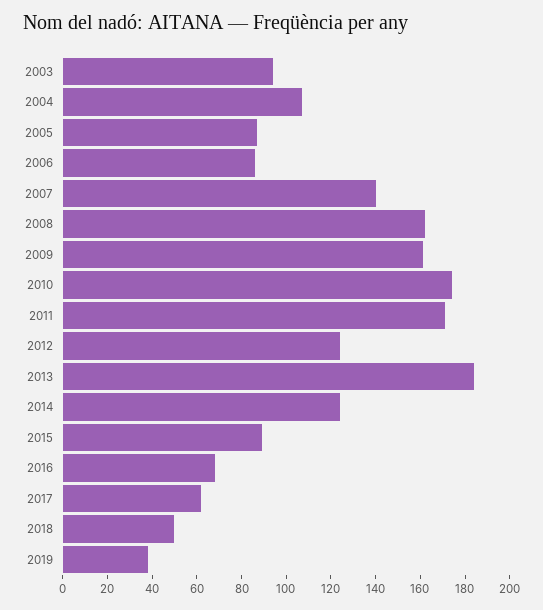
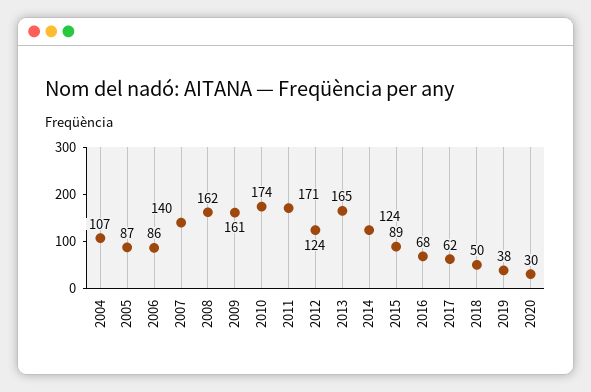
2003: 95 -> none
2013: 185 -> 165
2020: none -> 30

